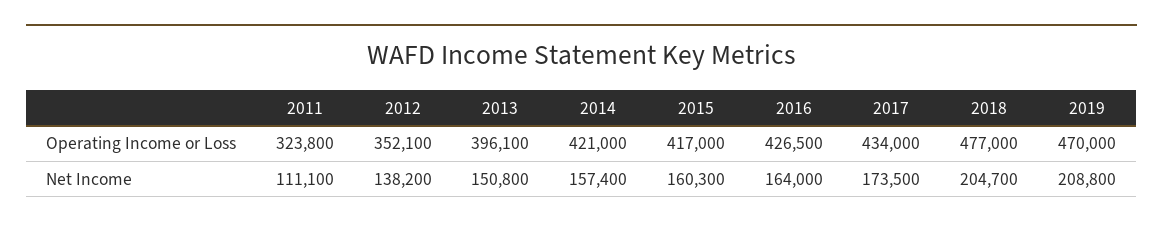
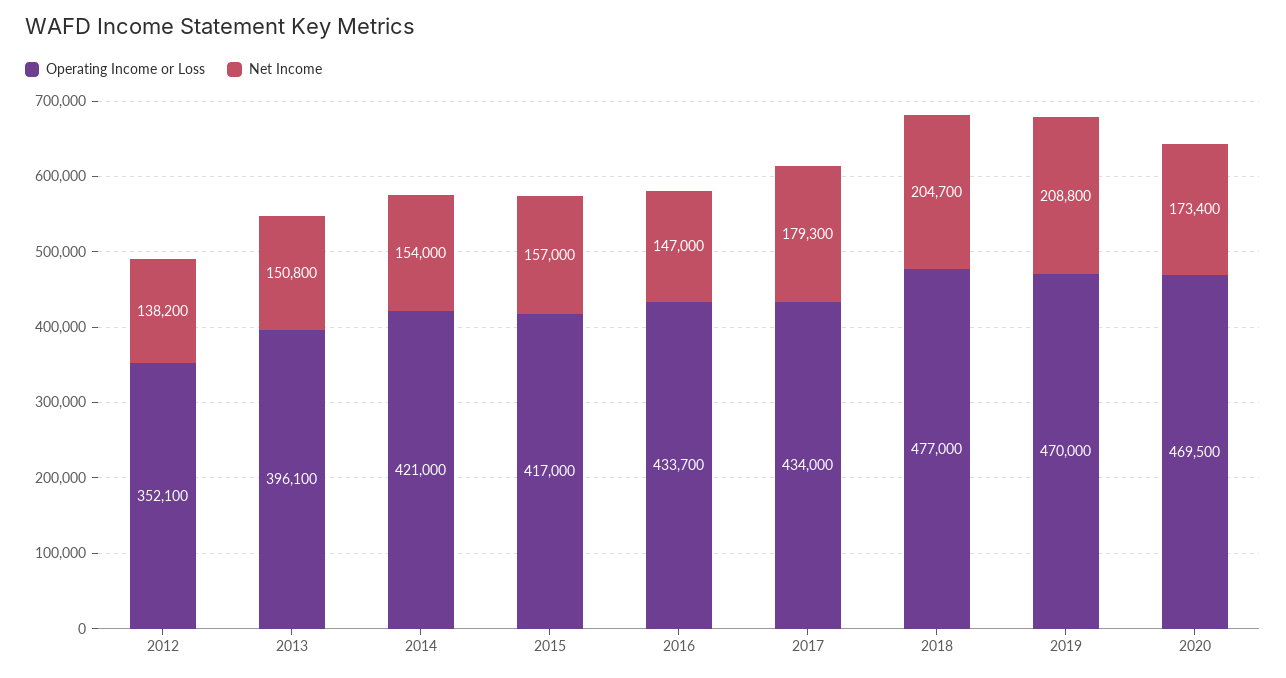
Operating Income or Loss, 2011: 323800 -> none
Operating Income or Loss, 2016: 426500 -> 433700
Net Income, 2011: 111100 -> none
Net Income, 2014: 157400 -> 154000
Net Income, 2015: 160300 -> 157000
Net Income, 2016: 164000 -> 147000
Net Income, 2017: 173500 -> 179300
Operating Income or Loss, 2020: none -> 469500
Net Income, 2020: none -> 173400

